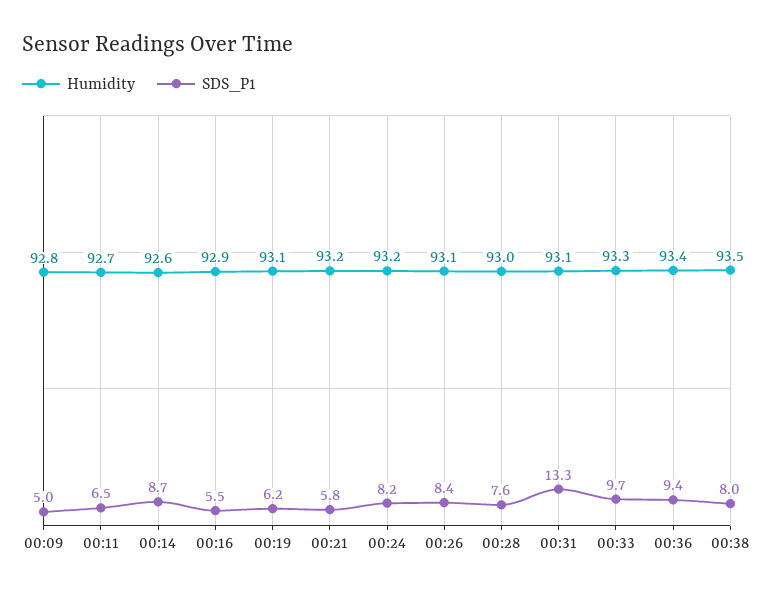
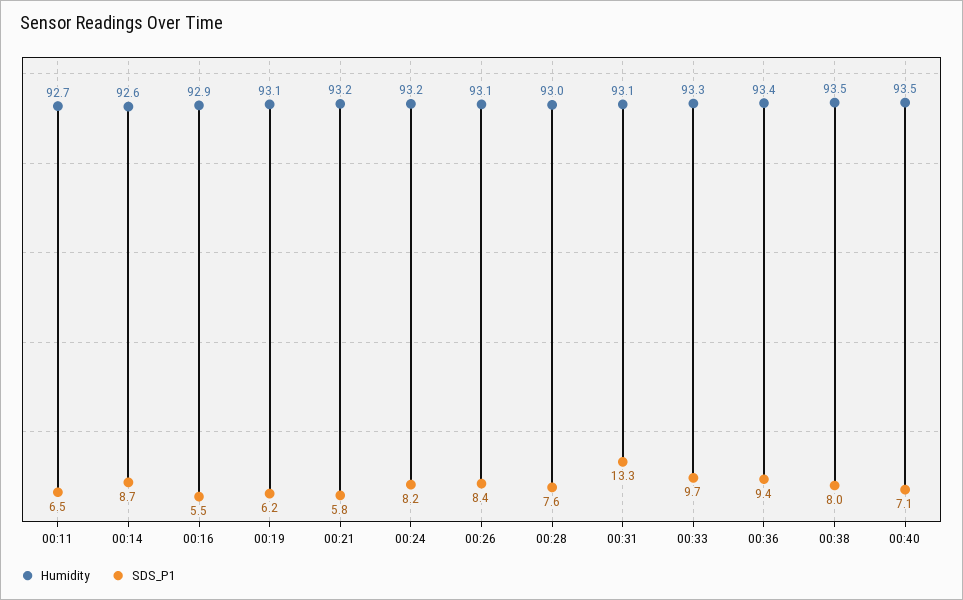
Humidity, 00:09: 92.8 -> none
SDS_P1, 00:09: 5 -> none
Humidity, 00:40: none -> 93.5
SDS_P1, 00:40: none -> 7.1

